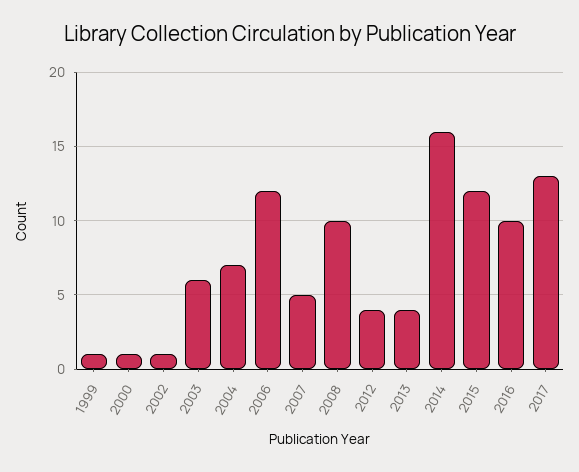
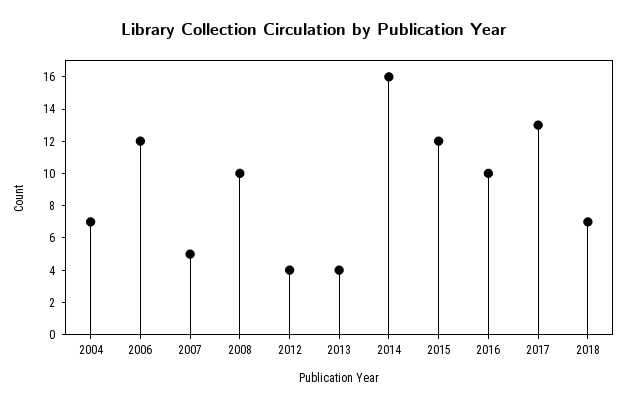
1999: 1 -> none
2000: 1 -> none
2002: 1 -> none
2003: 6 -> none
2018: none -> 7

